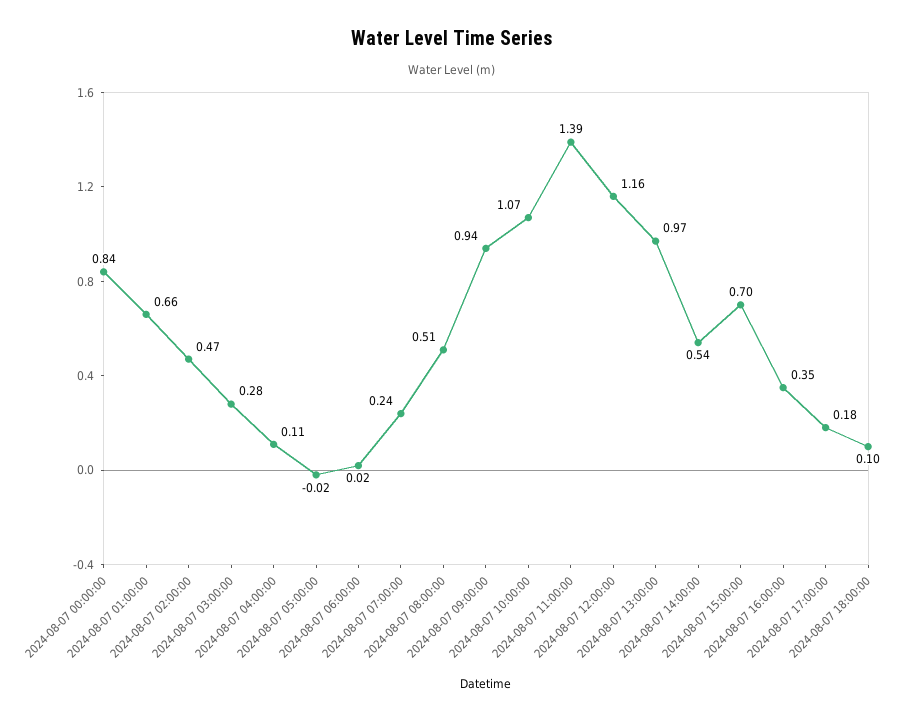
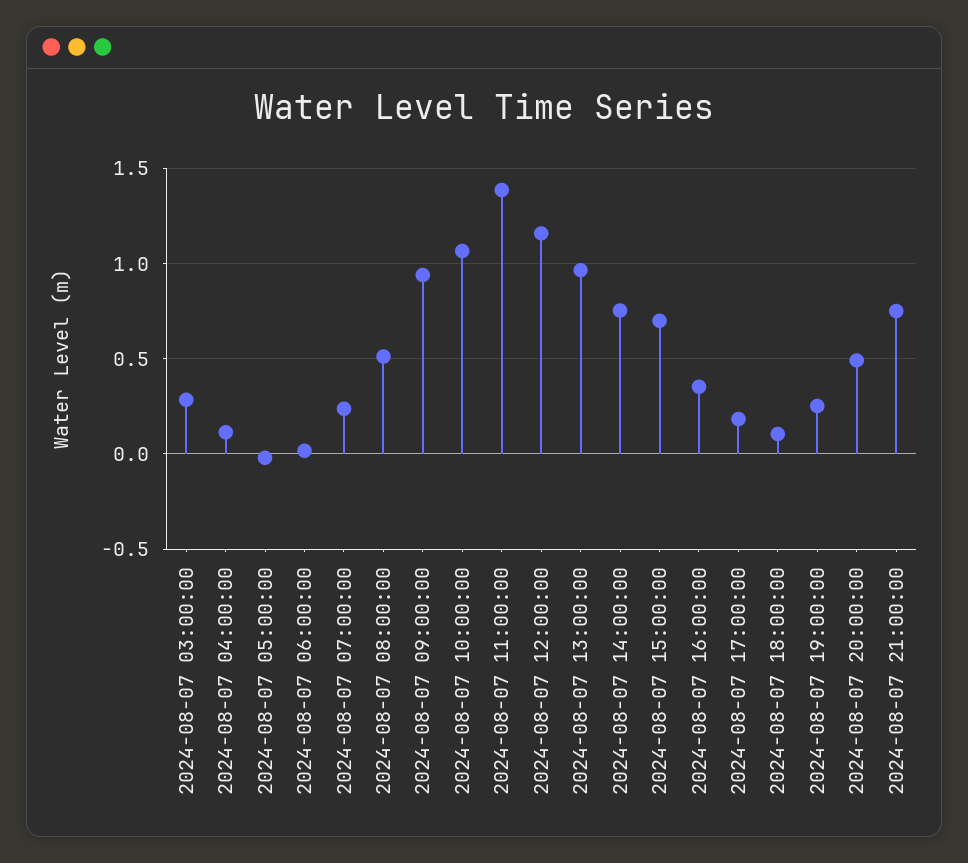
2024-08-07 00:00:00: 0.84 -> none
2024-08-07 01:00:00: 0.66 -> none
2024-08-07 02:00:00: 0.47 -> none
2024-08-07 14:00:00: 0.54 -> 0.75
2024-08-07 19:00:00: none -> 0.25
2024-08-07 20:00:00: none -> 0.5
2024-08-07 21:00:00: none -> 0.75

